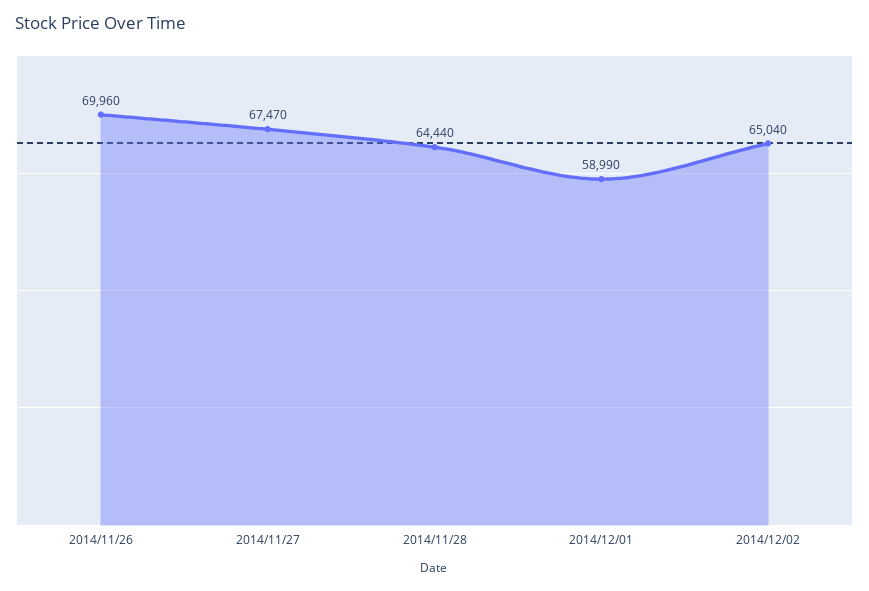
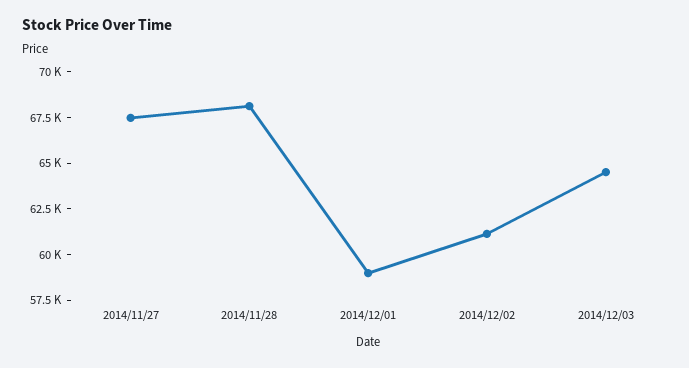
2014/11/26: 69960 -> none
2014/11/28: 64440 -> 68000
2014/12/02: 65040 -> 61000
2014/12/03: none -> 64500

